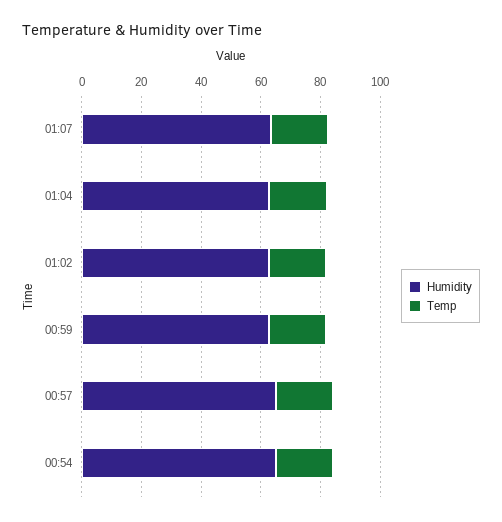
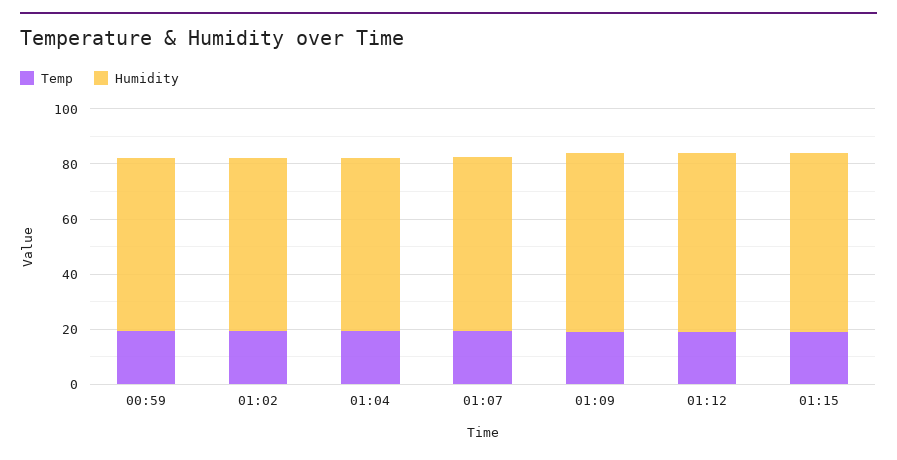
Humidity, 00:57: 65 -> none
Temp, 00:57: 20 -> none
Humidity, 00:54: 65 -> none
Temp, 00:54: 20 -> none
Temp, 01:09: none -> 20
Humidity, 01:09: none -> 65
Temp, 01:12: none -> 20
Humidity, 01:12: none -> 65
Temp, 01:15: none -> 20
Humidity, 01:15: none -> 65

